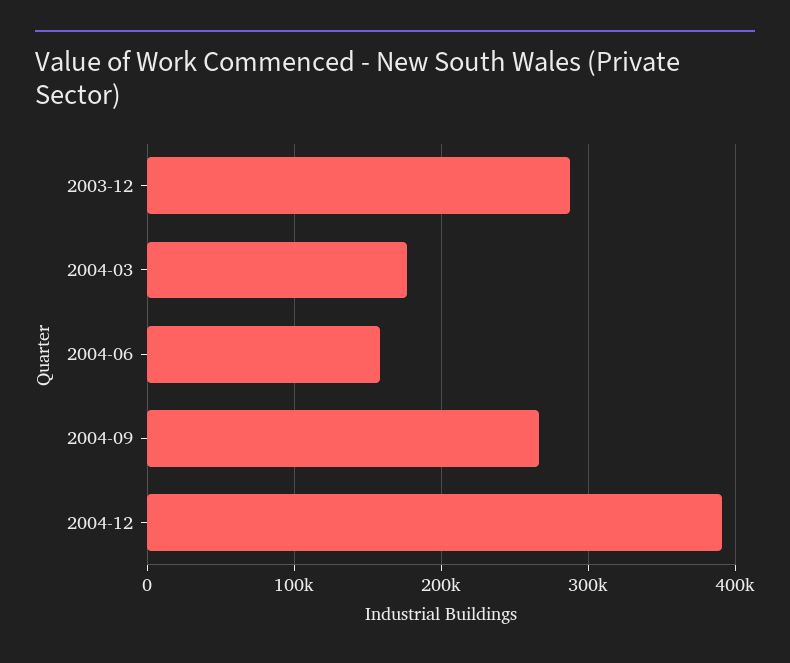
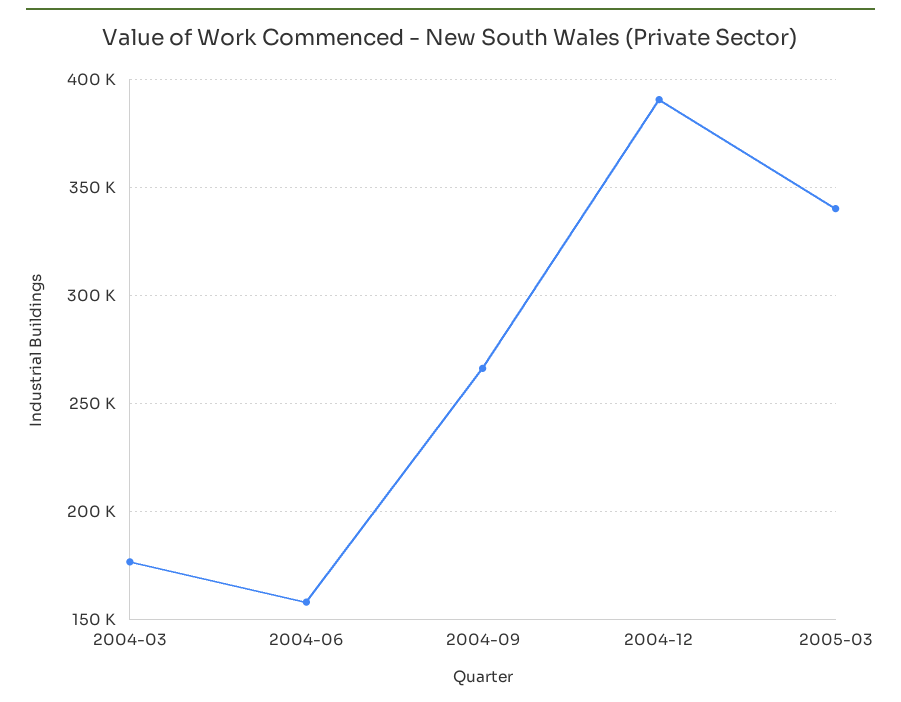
2003-12: 290000 -> none
2005-03: none -> 340000

